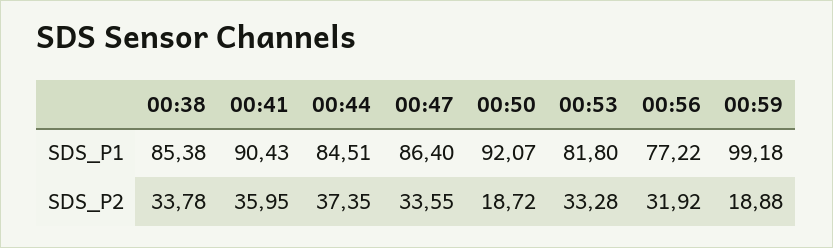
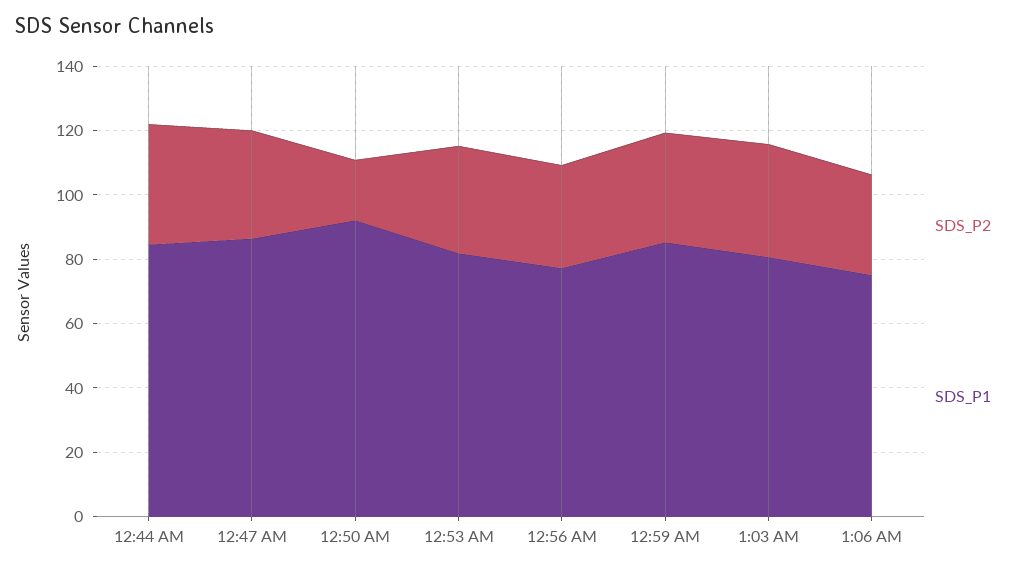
SDS_P1, 00:38: 85.38 -> none
SDS_P1, 00:41: 90.43 -> none
SDS_P1, 00:59: 99.18 -> 85
SDS_P2, 00:38: 33.78 -> none
SDS_P2, 00:41: 35.95 -> none
SDS_P2, 00:59: 18.88 -> 35
SDS_P2, 1:03 AM: none -> 35
SDS_P1, 1:03 AM: none -> 80
SDS_P2, 1:06 AM: none -> 30
SDS_P1, 1:06 AM: none -> 75

